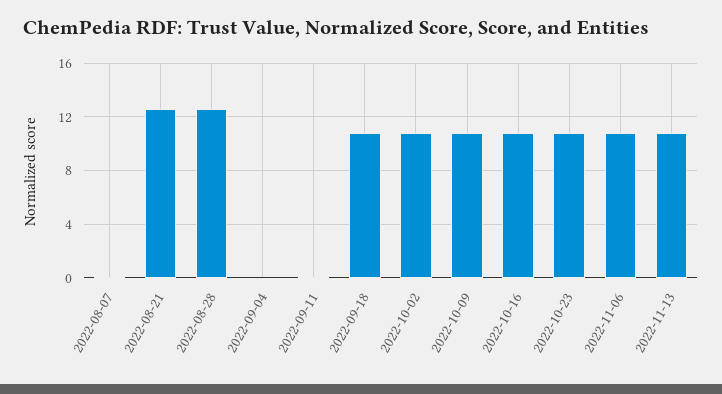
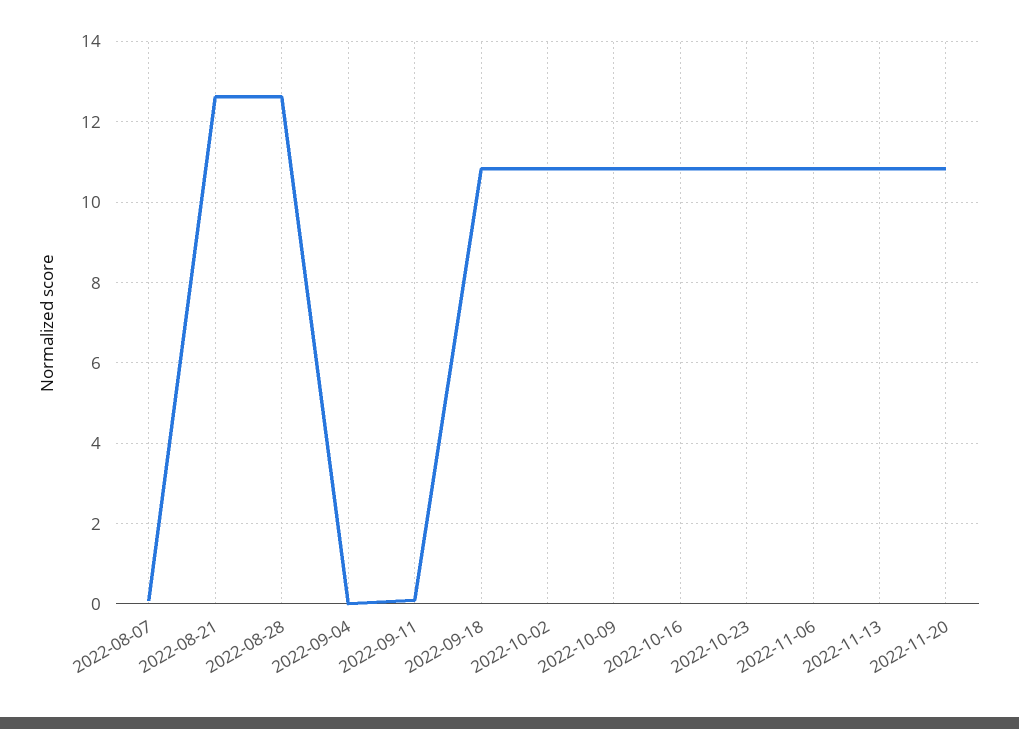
2022-11-20: none -> 10.8

